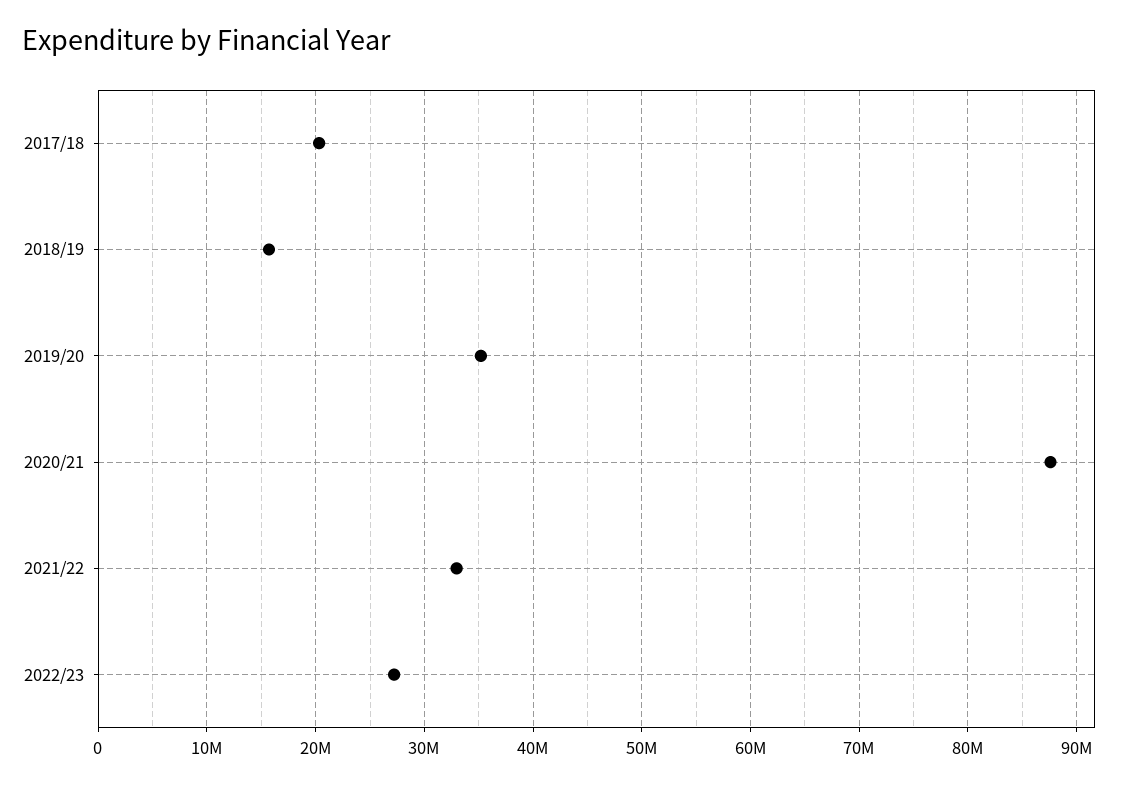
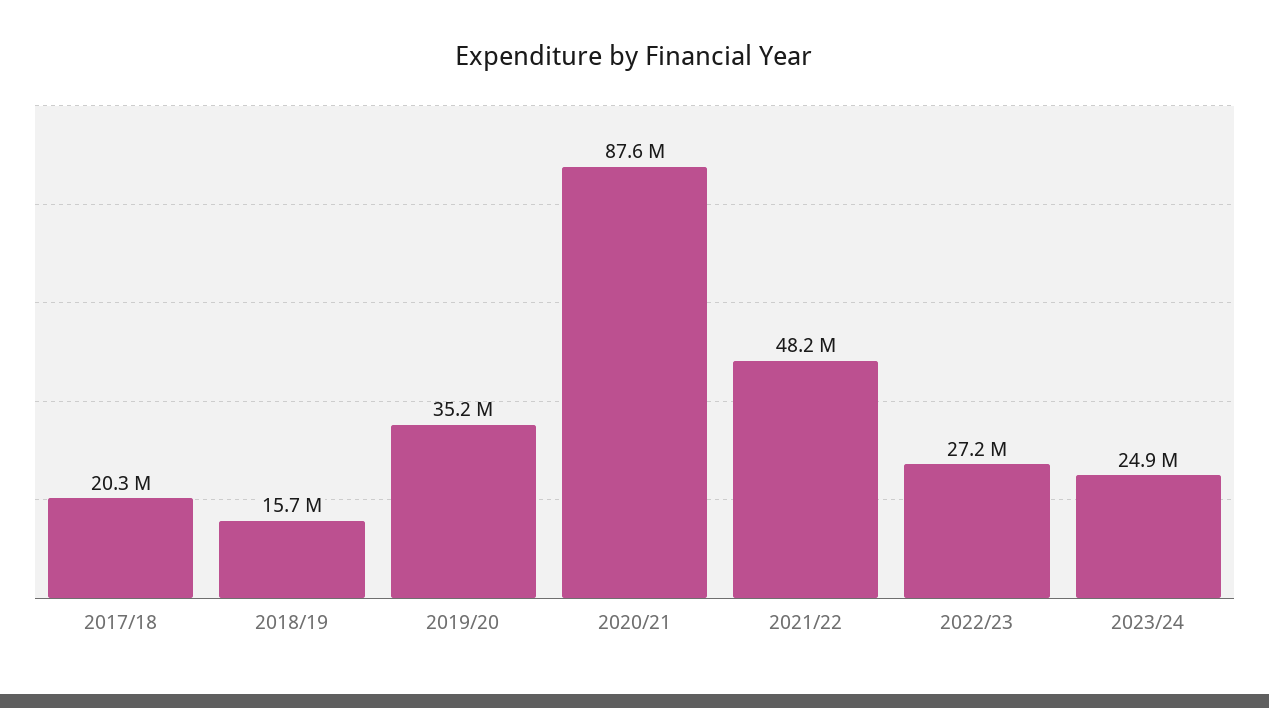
2021/22: 33000000 -> 48200000
2023/24: none -> 24900000

